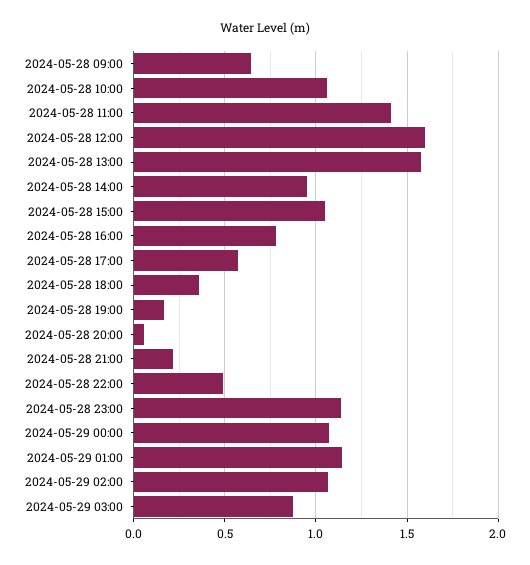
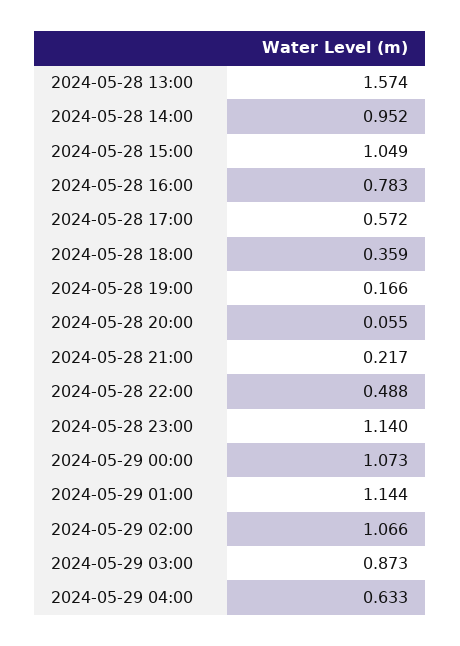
2024-05-28 09:00: 0.65 -> none
2024-05-28 10:00: 1.05 -> none
2024-05-28 11:00: 1.4 -> none
2024-05-28 12:00: 1.6 -> none
2024-05-29 04:00: none -> 0.633

